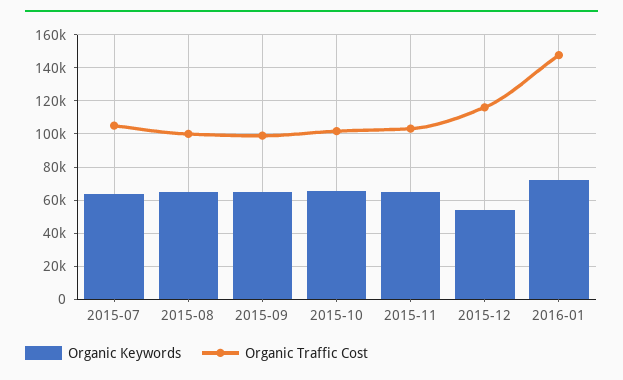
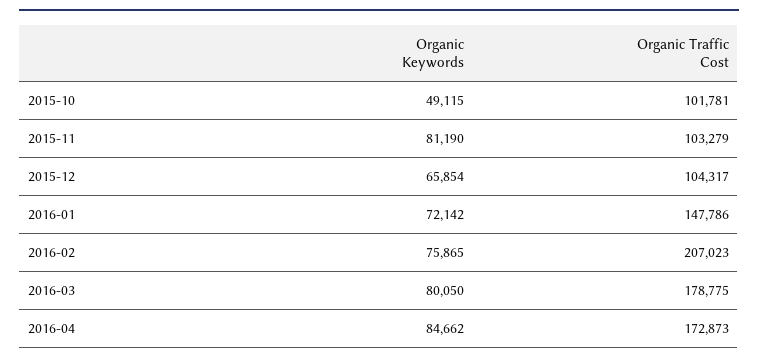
Organic Keywords, 2015-07: 65000 -> none
Organic Traffic Cost, 2015-07: 105000 -> none
Organic Keywords, 2015-08: 65000 -> none
Organic Traffic Cost, 2015-08: 100000 -> none
Organic Keywords, 2015-09: 65000 -> none
Organic Traffic Cost, 2015-09: 100000 -> none
Organic Keywords, 2015-10: 65000 -> 49115
Organic Keywords, 2015-11: 65000 -> 81190
Organic Keywords, 2015-12: 55000 -> 65854
Organic Traffic Cost, 2015-12: 115000 -> 104317
Organic Keywords, 2016-02: none -> 75865
Organic Traffic Cost, 2016-02: none -> 207023
Organic Keywords, 2016-03: none -> 80050
Organic Traffic Cost, 2016-03: none -> 178775
Organic Keywords, 2016-04: none -> 84662
Organic Traffic Cost, 2016-04: none -> 172873

